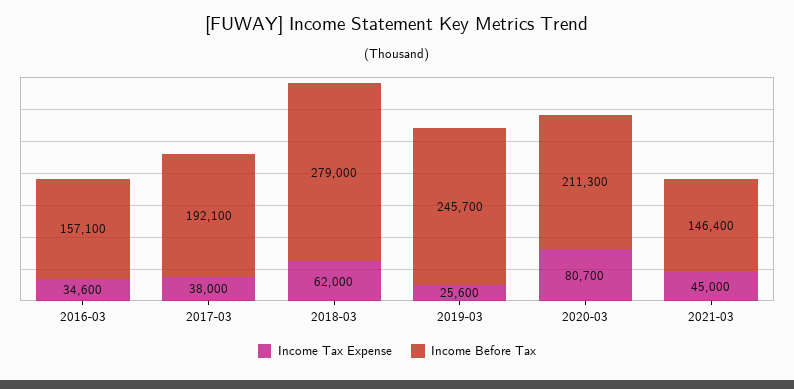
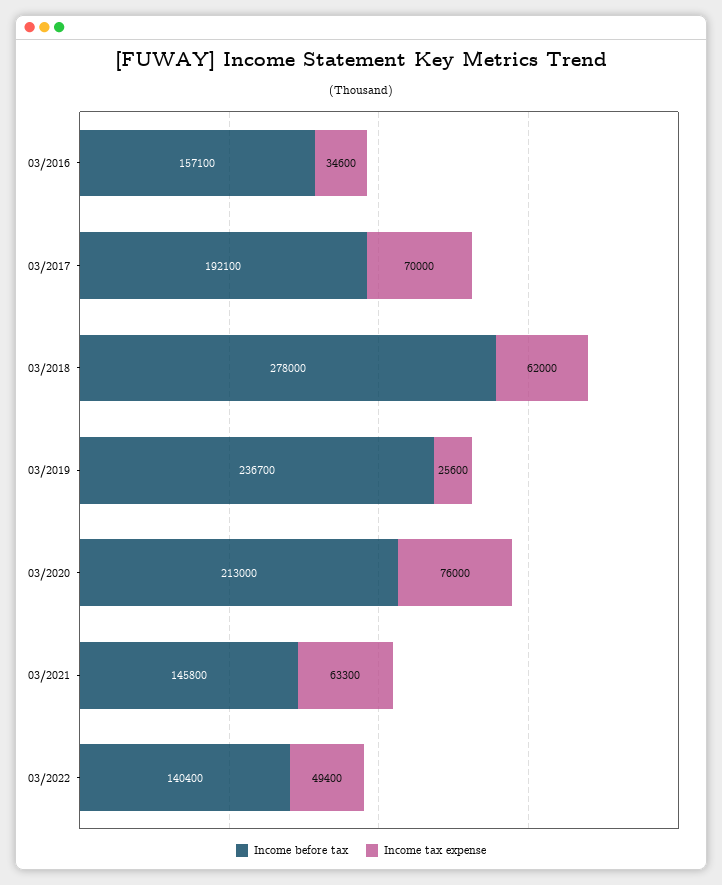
Income Tax Expense, 2017-03: 38000 -> 70000
Income Before Tax, 2018-03: 279000 -> 278000
Income Before Tax, 2019-03: 245700 -> 236700
Income Tax Expense, 2020-03: 80700 -> 76000
Income Before Tax, 2020-03: 211300 -> 213000
Income Tax Expense, 2021-03: 45000 -> 63300
Income Before Tax, 2021-03: 146400 -> 145800
Income Before Tax, 03/2022: none -> 140400
Income Tax Expense, 03/2022: none -> 49400

